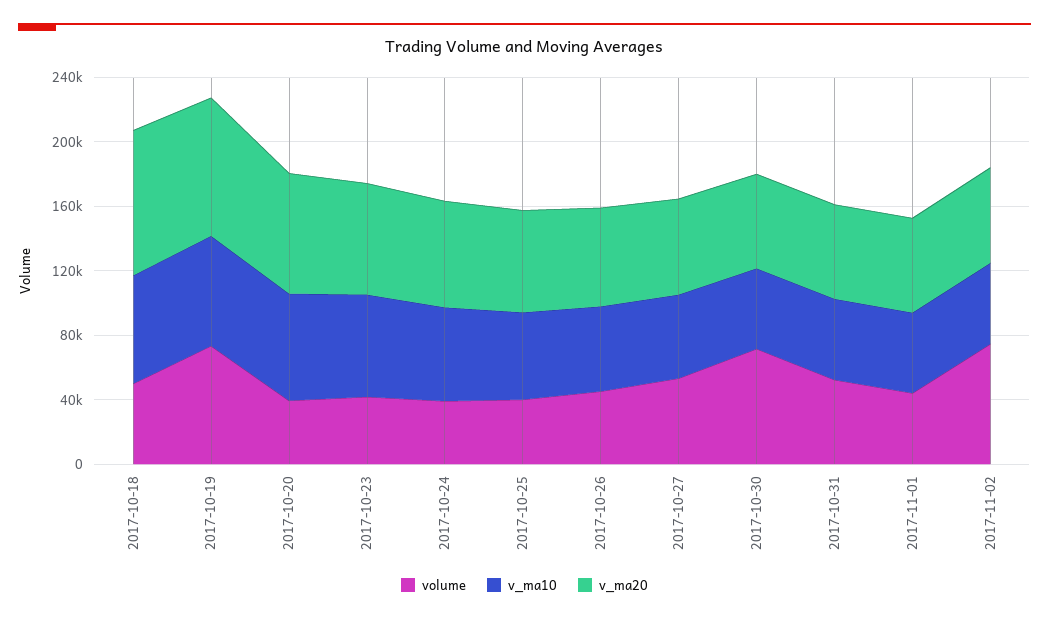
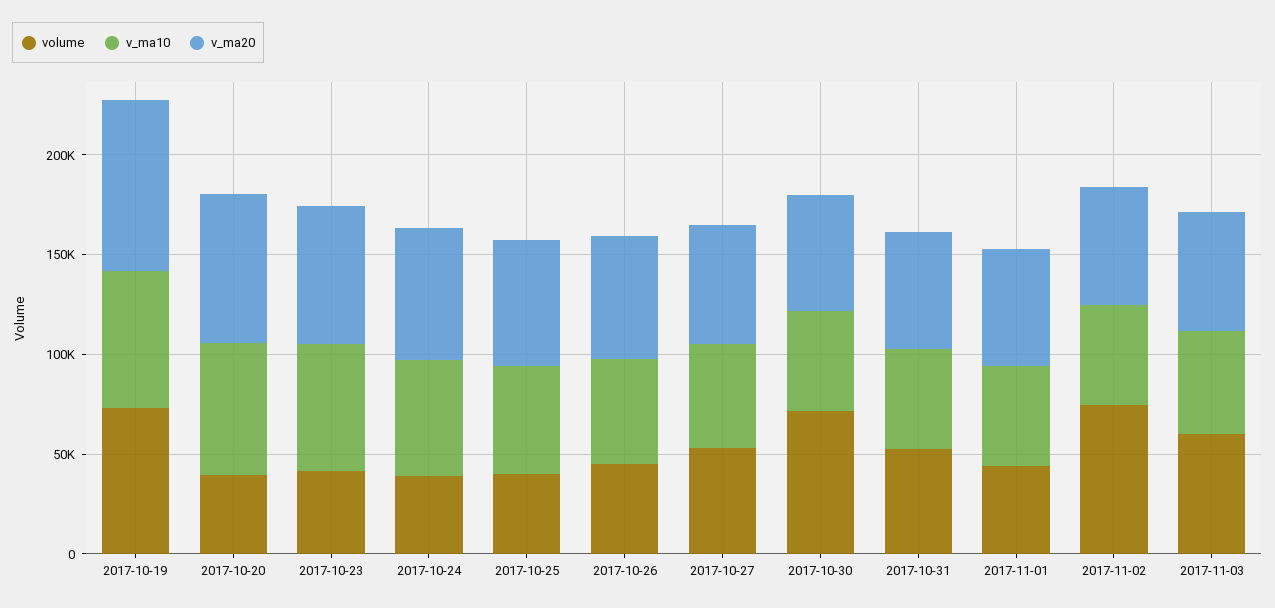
volume, 2017-10-18: 50000 -> none
v_ma10, 2017-10-18: 70000 -> none
v_ma20, 2017-10-18: 90000 -> none
volume, 2017-11-03: none -> 60000
v_ma10, 2017-11-03: none -> 50000
v_ma20, 2017-11-03: none -> 60000

